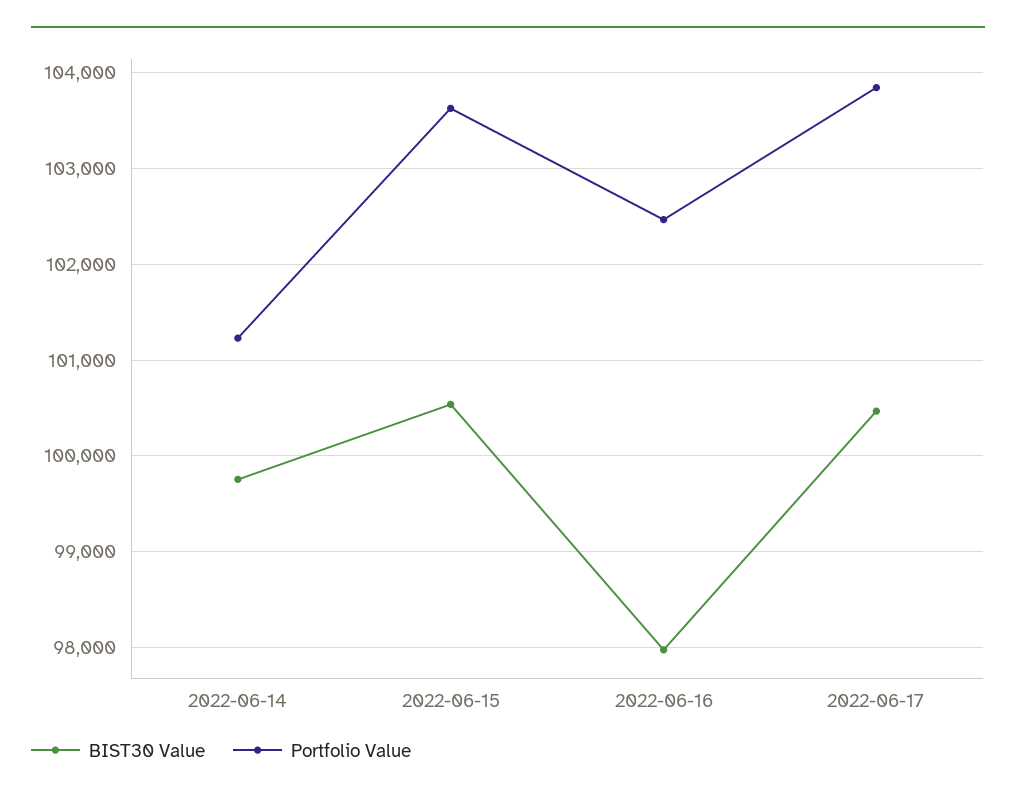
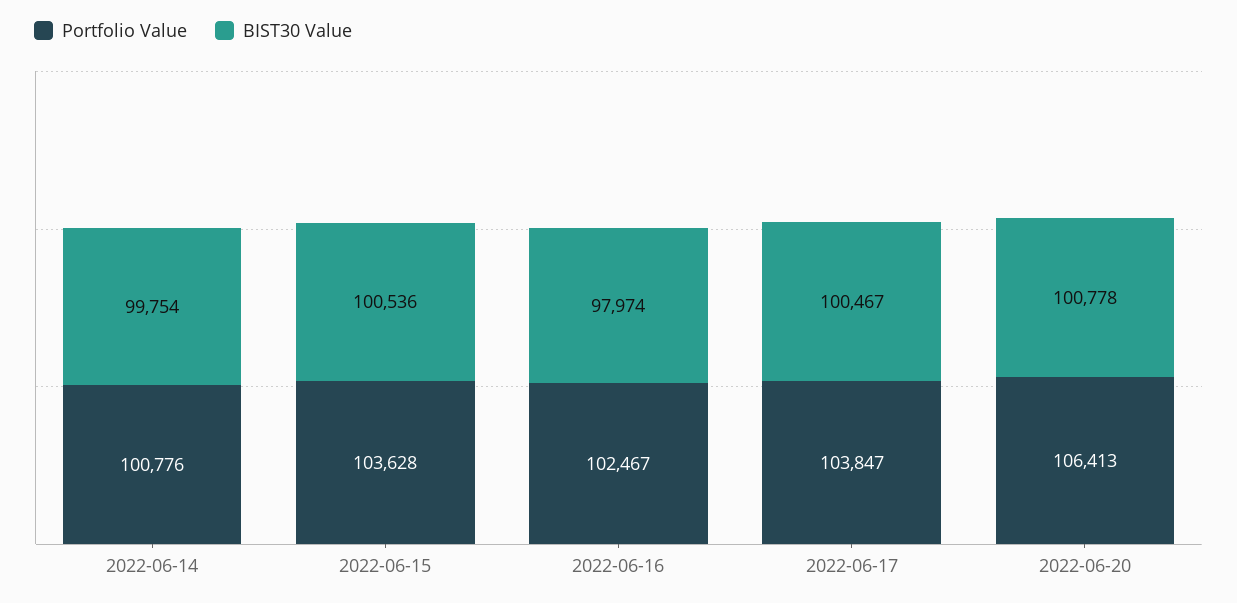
Portfolio Value, 2022-06-14: 101200 -> 100776
Portfolio Value, 2022-06-20: none -> 106413
BIST30 Value, 2022-06-20: none -> 100778

